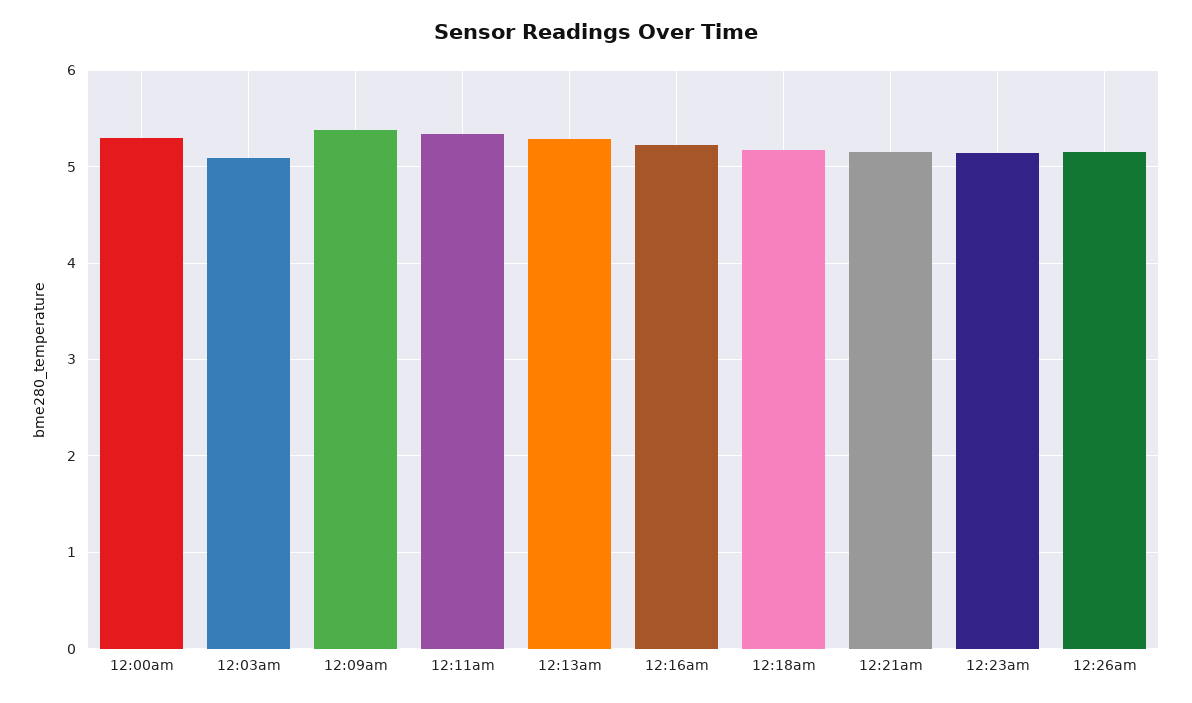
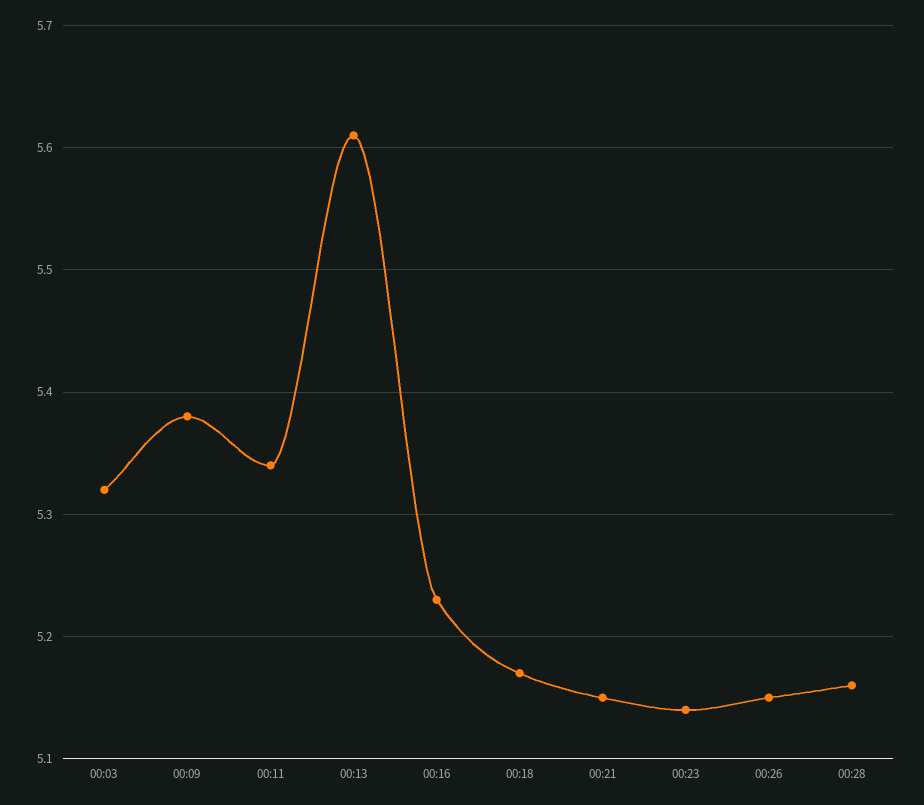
12:00am: 5.3 -> none
12:03am: 5.1 -> 5.32
12:13am: 5.3 -> 5.61
00:28: none -> 5.16

